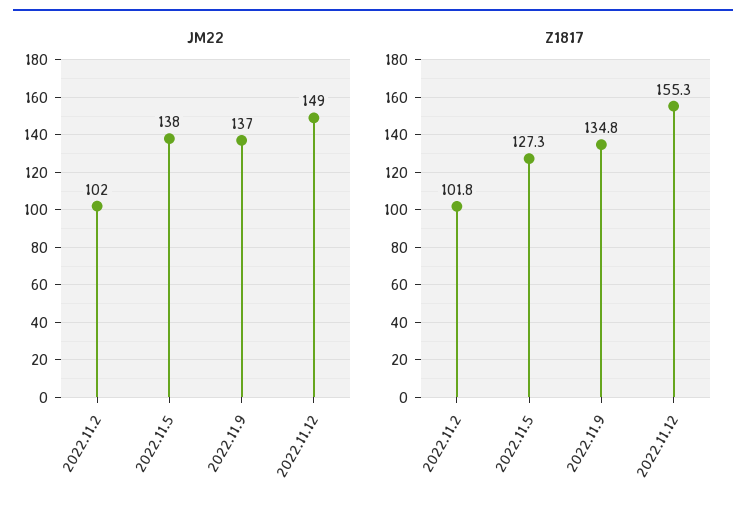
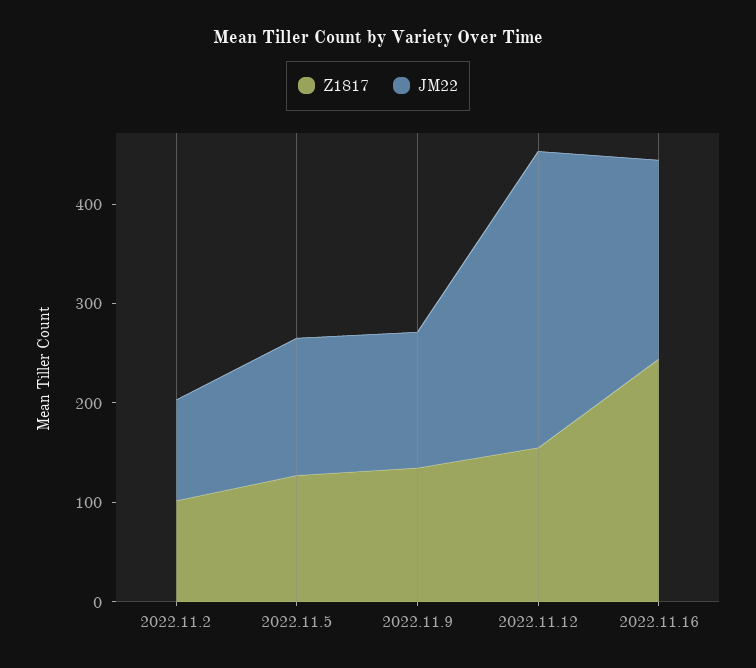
JM22, 2022.11.12: 149 -> 300
Z1817, 2022.11.16: none -> 240
JM22, 2022.11.16: none -> 200

